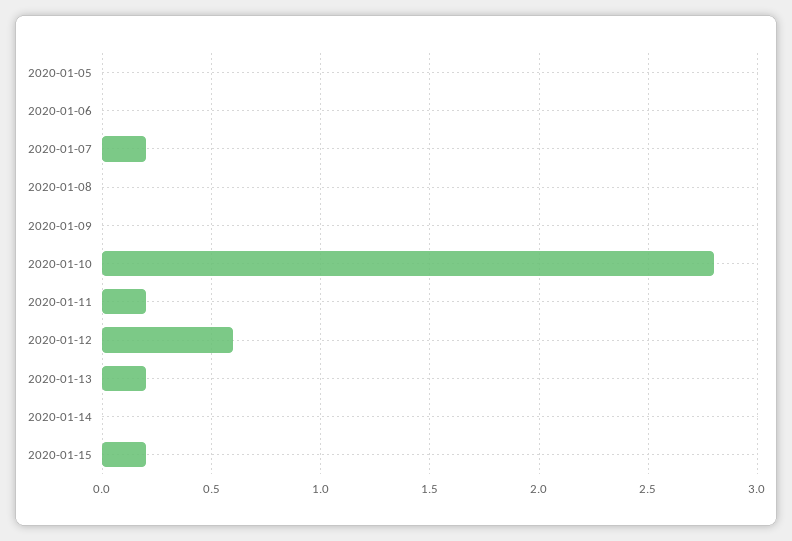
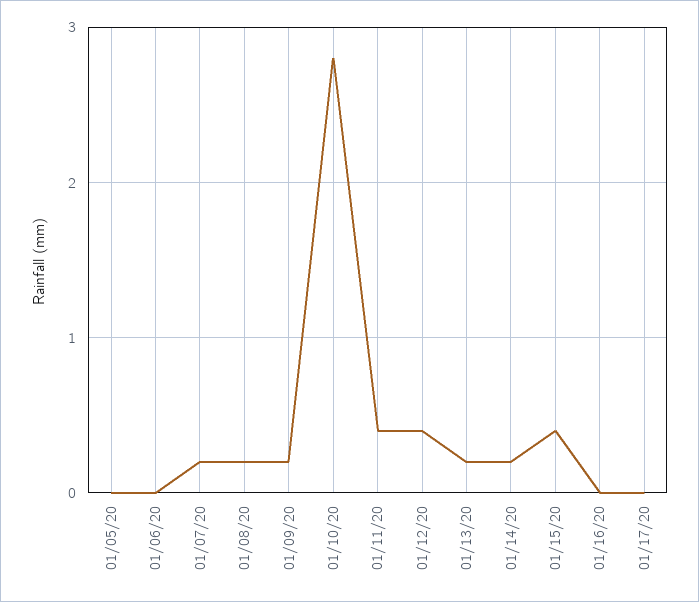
2020-01-08: 0 -> 0.2
2020-01-09: 0 -> 0.2
2020-01-11: 0.2 -> 0.4
2020-01-12: 0.6 -> 0.4
2020-01-14: 0 -> 0.2
2020-01-15: 0.2 -> 0.4
01/16/20: none -> 0
01/17/20: none -> 0

